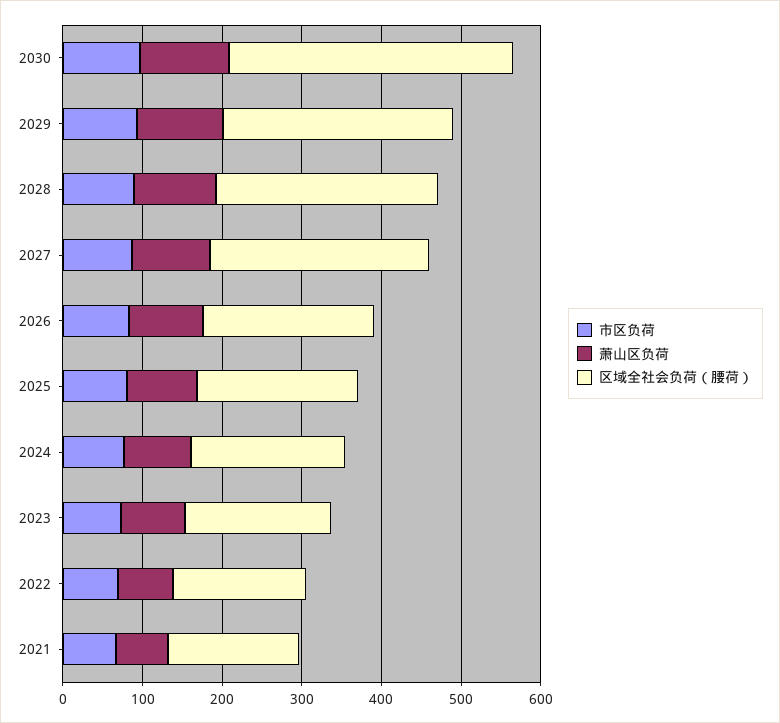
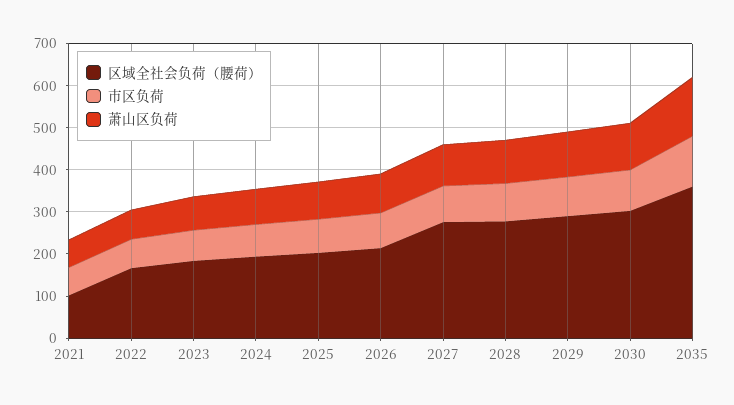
区域全社会负荷（腰荷）, 2030: 360 -> 300
区域全社会负荷（腰荷）, 2021: 160 -> 100
区域全社会负荷（腰荷）, 2035: none -> 360
市区负荷, 2035: none -> 120
萧山区负荷, 2035: none -> 140

